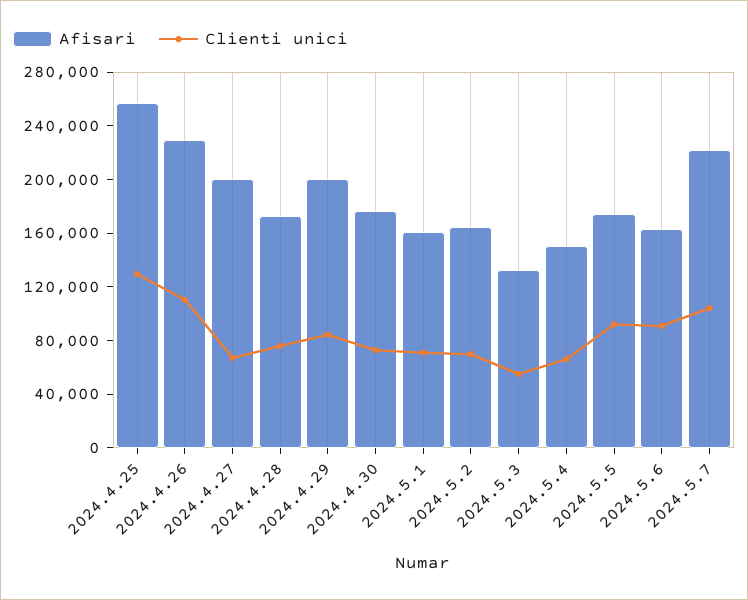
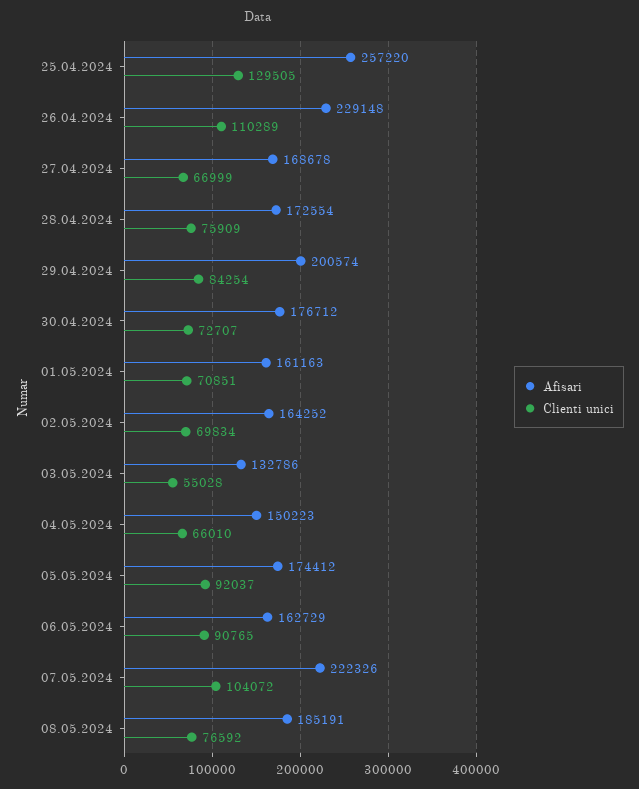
Afisari, 2024.4.27: 200000 -> 168678
Afisari, 08.05.2024: none -> 185191
Clienti unici, 08.05.2024: none -> 76592

